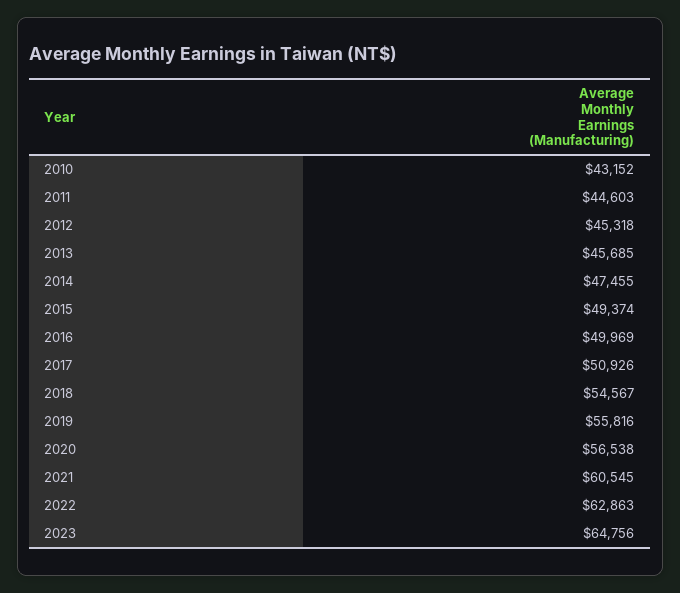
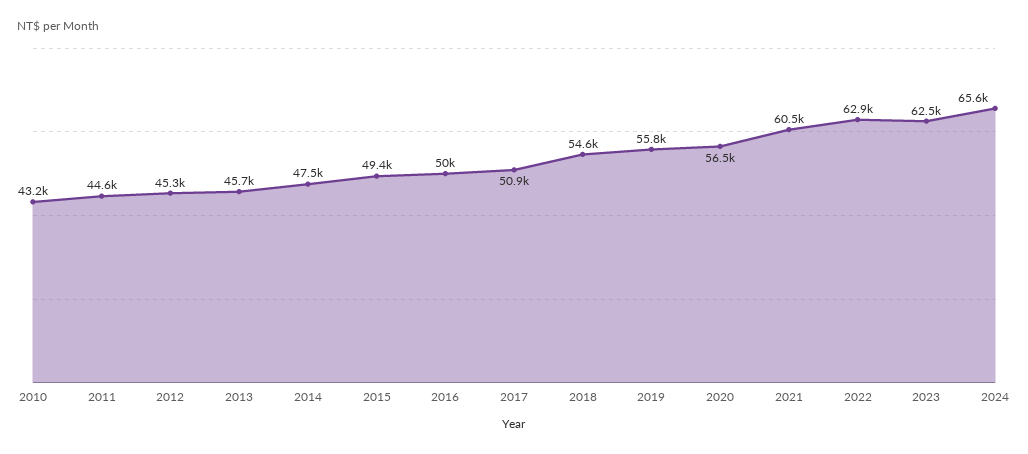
2023: 64756 -> 62500
2024: none -> 65600

